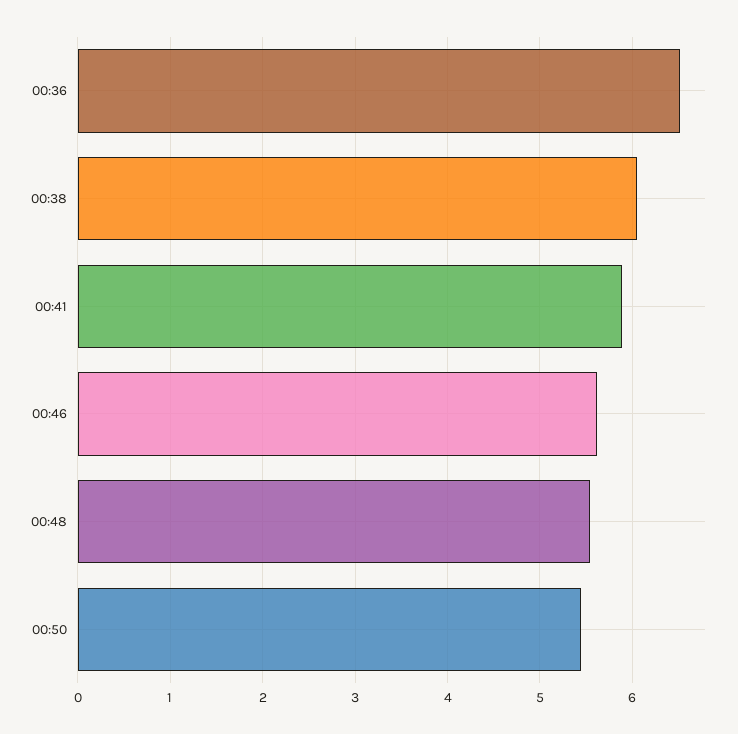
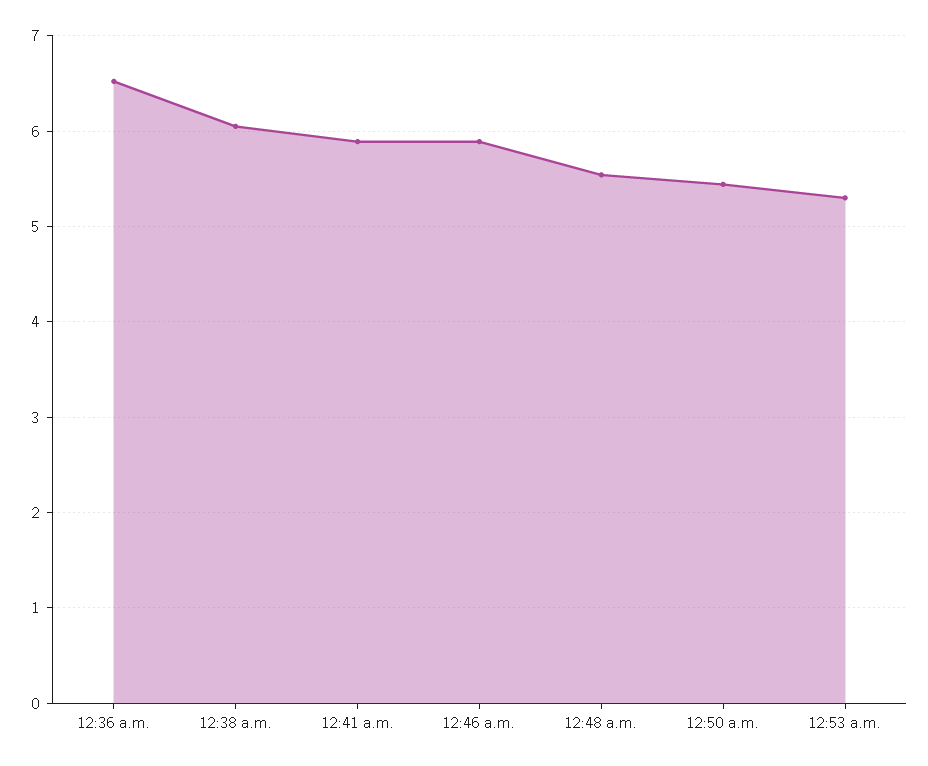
00:46: 5.6 -> 5.9
12:53 a.m.: none -> 5.3

